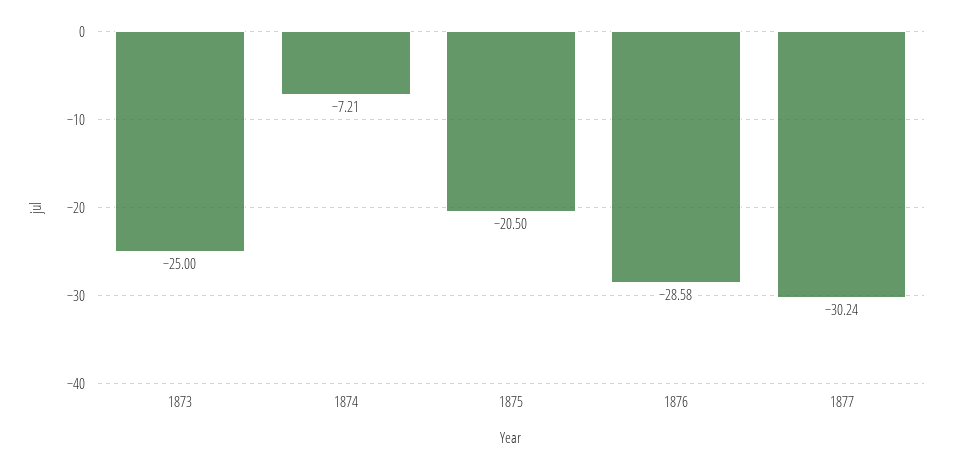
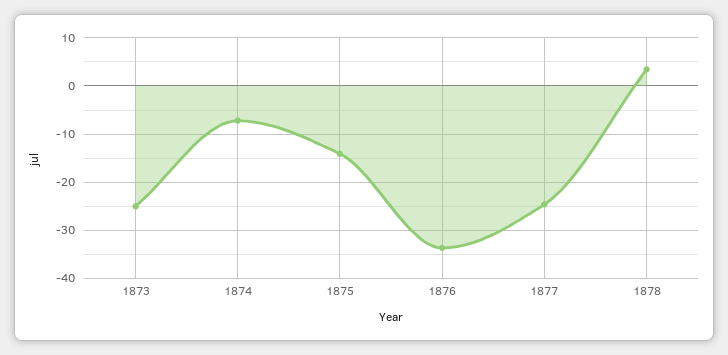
1875: -20.5 -> -14
1876: -28.58 -> -34
1877: -30.24 -> -24
1878: none -> 4

